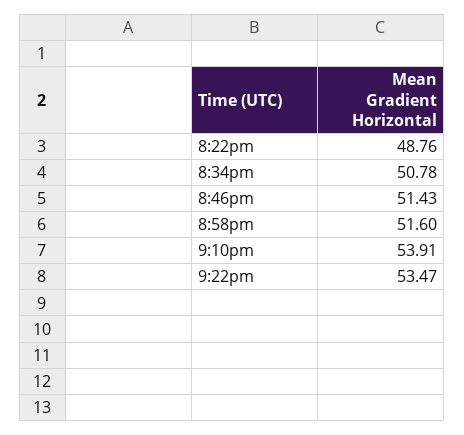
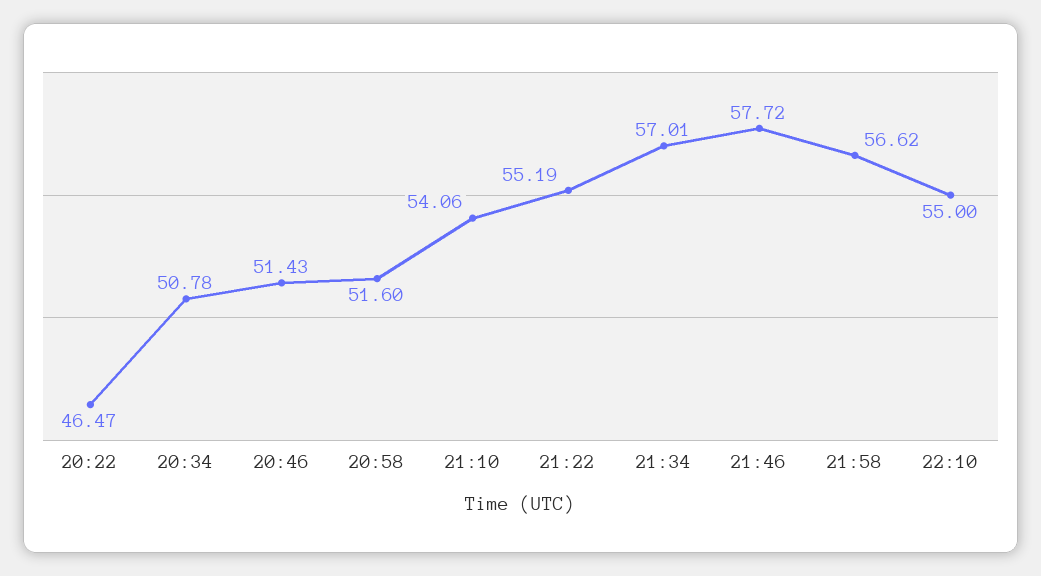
8:22pm: 48.76 -> 46.47
9:10pm: 53.91 -> 54.06
9:22pm: 53.47 -> 55.19
21:34: none -> 57.01
21:46: none -> 57.72
21:58: none -> 56.62
22:10: none -> 55

